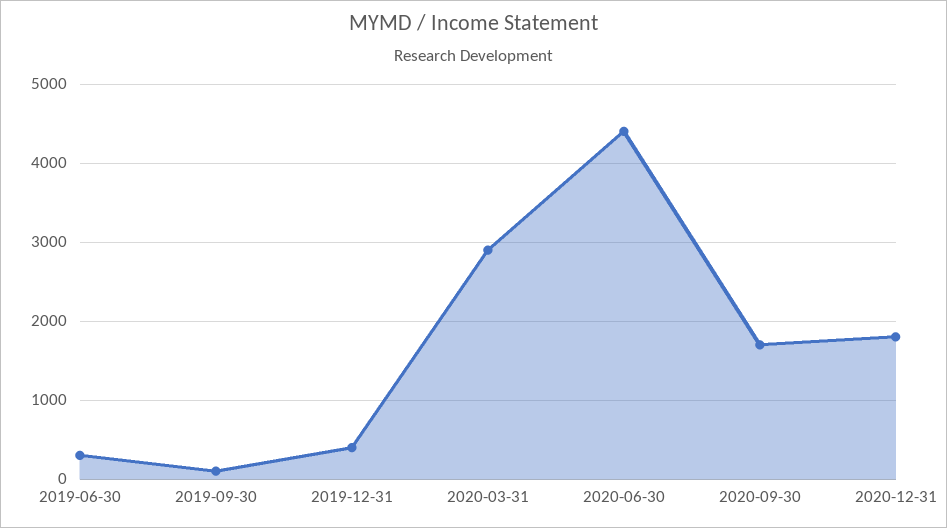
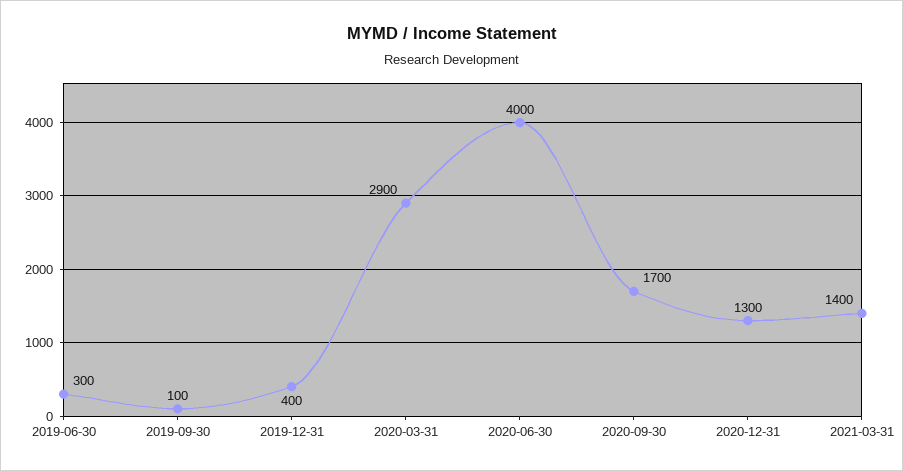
2020-06-30: 4400 -> 4000
2020-12-31: 1800 -> 1300
2021-03-31: none -> 1400

